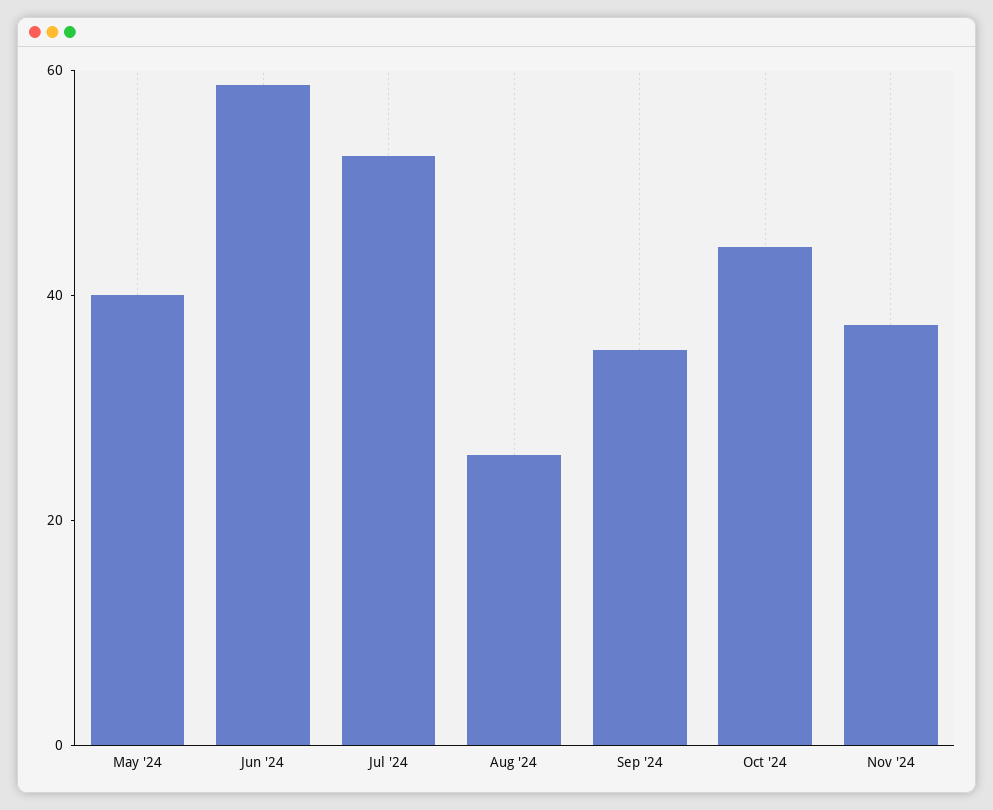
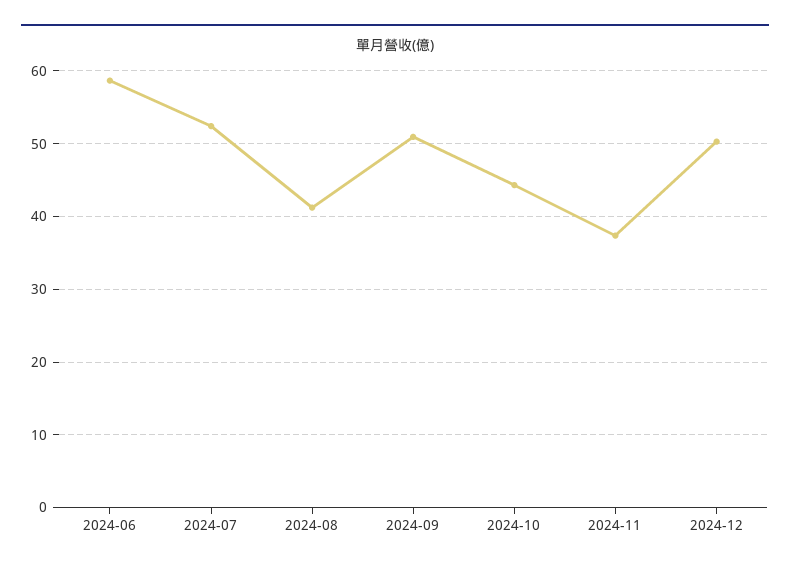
May '24: 40 -> none
Aug '24: 25 -> 41
Sep '24: 35 -> 51
2024-12: none -> 50

